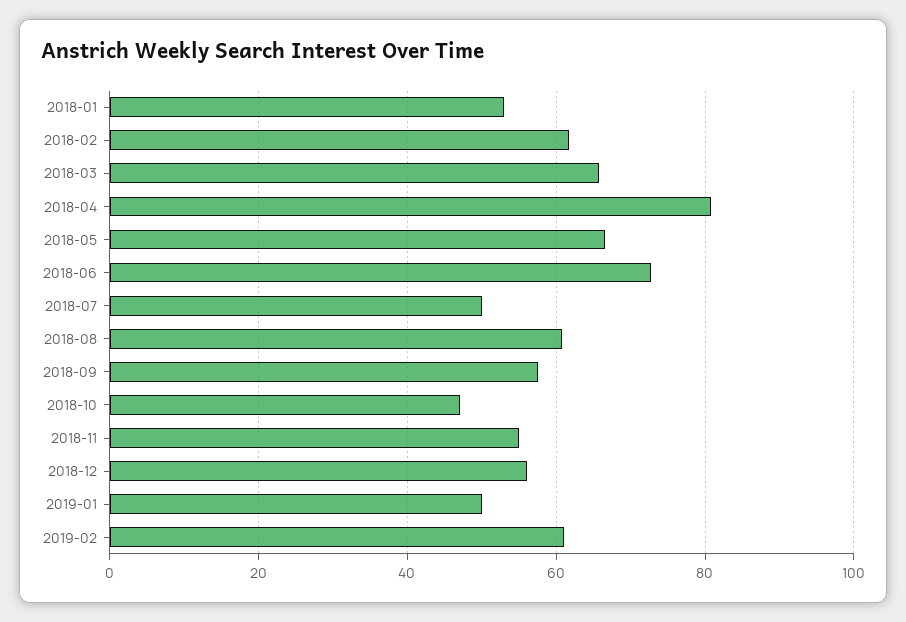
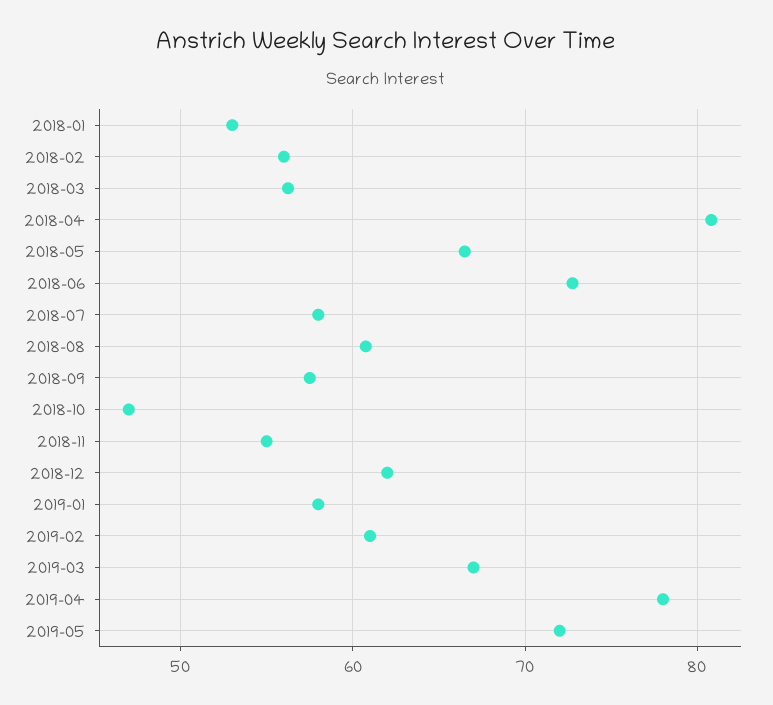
2018-02: 62 -> 56
2018-03: 66 -> 56
2018-07: 50 -> 58
2018-12: 56 -> 62
2019-01: 50 -> 58
2019-03: none -> 67
2019-04: none -> 78
2019-05: none -> 72

